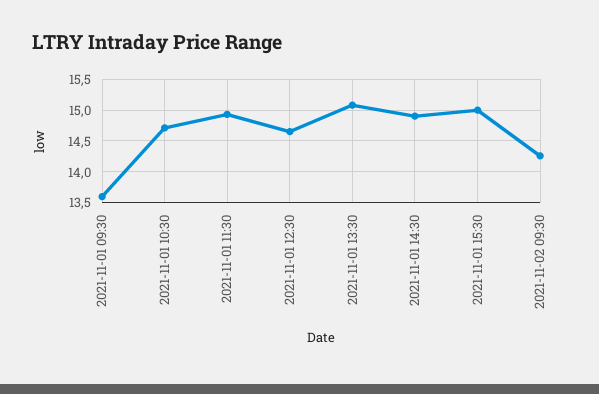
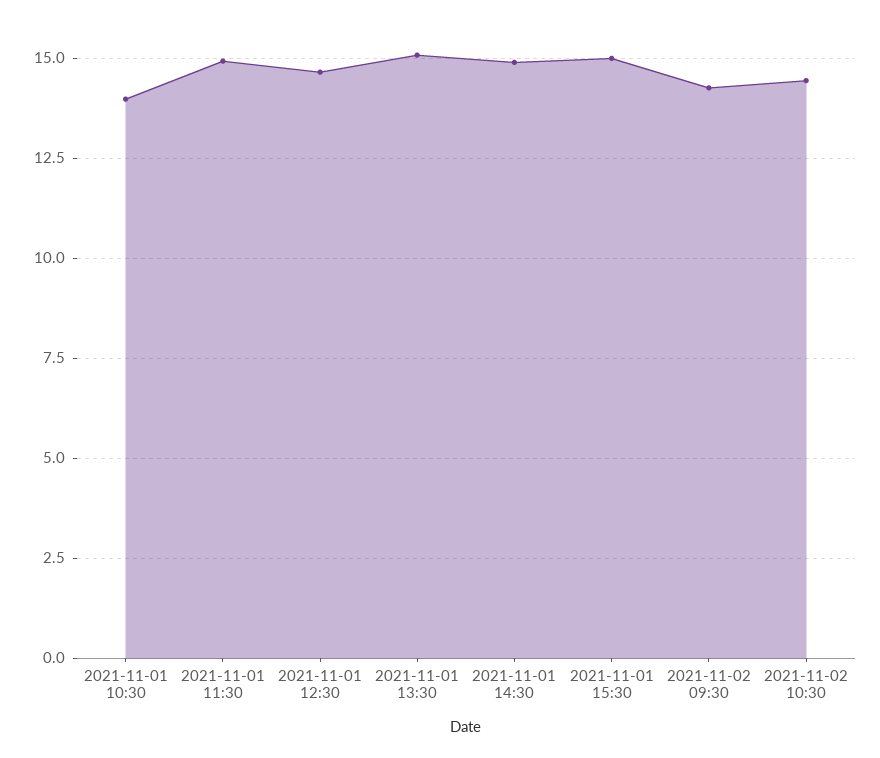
2021-11-01 09:30: 13.6 -> none
2021-11-01 10:30: 14.7 -> 14
2021-11-02 10:30: none -> 14.5

